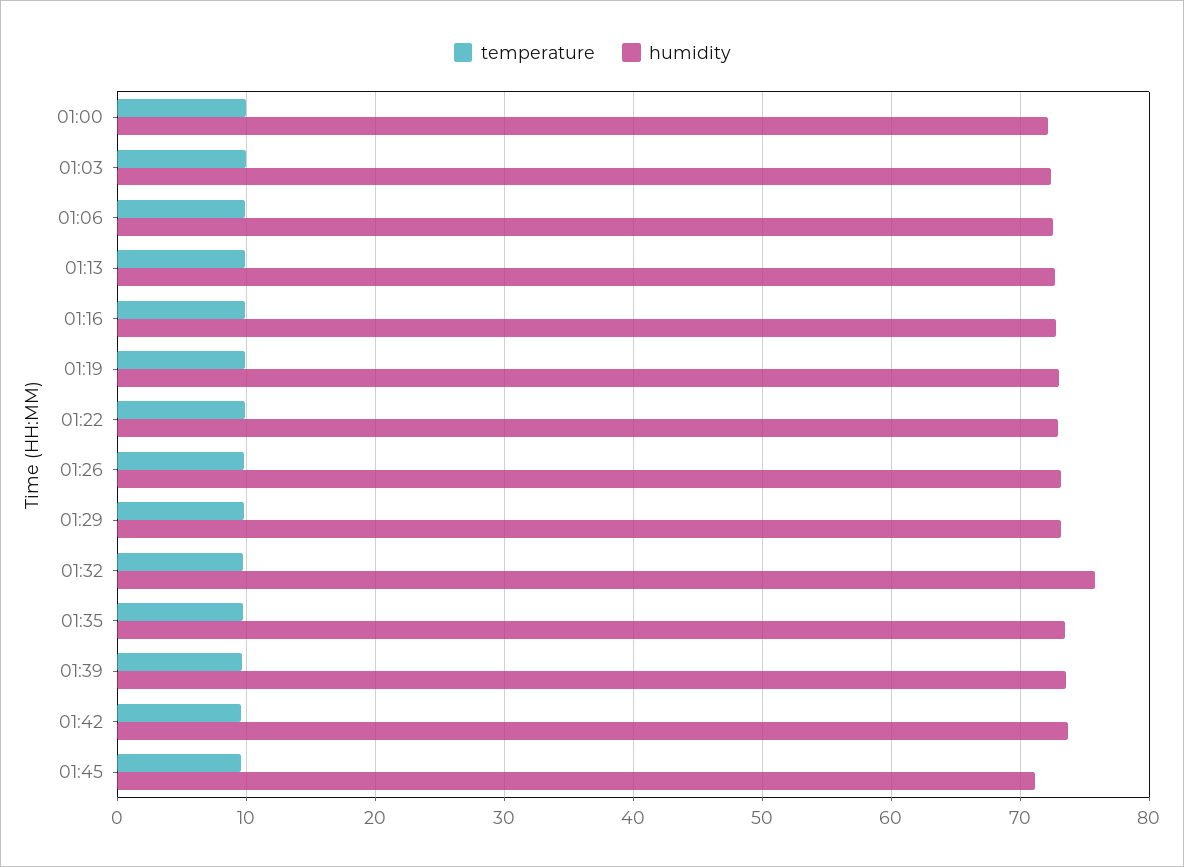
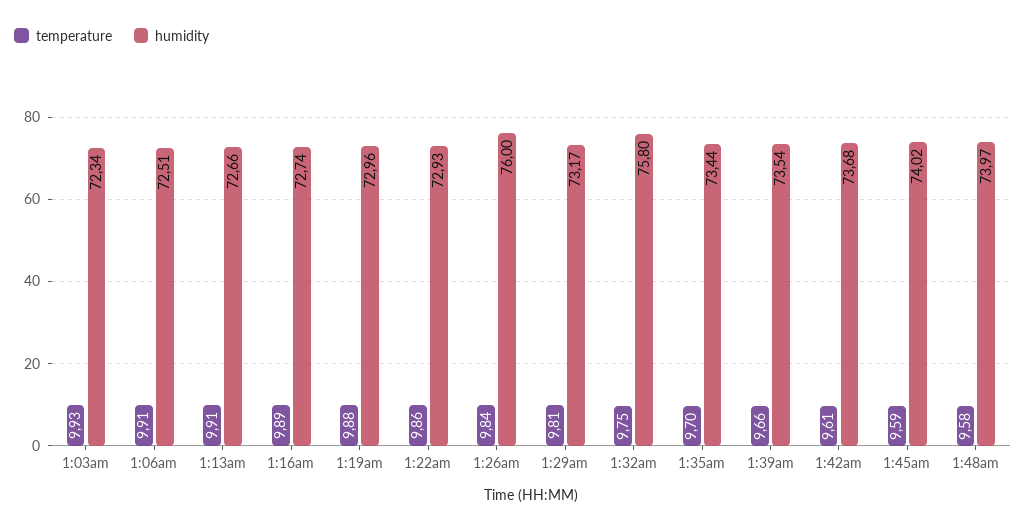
temperature, 01:00: 10 -> none
humidity, 01:00: 72 -> none
humidity, 01:26: 73 -> 76
humidity, 01:45: 71 -> 74.02
temperature, 1:48am: none -> 9.58
humidity, 1:48am: none -> 73.97

